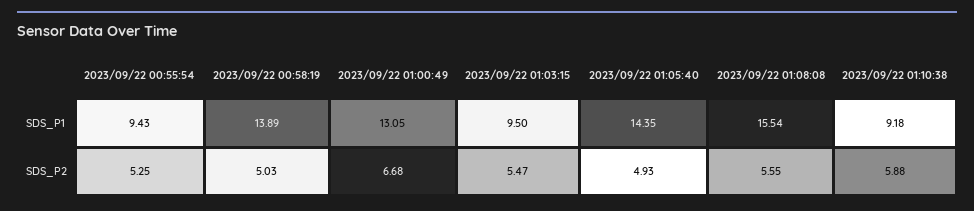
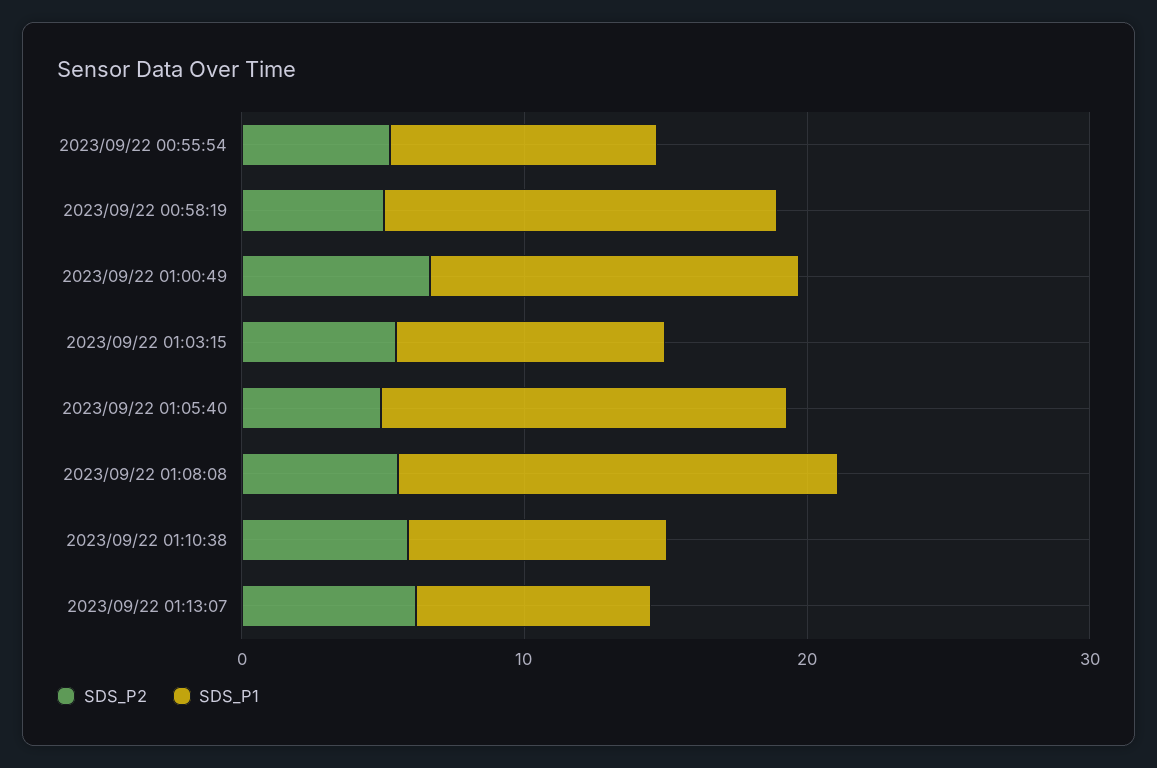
SDS_P2, 2023/09/22 01:13:07: none -> 6
SDS_P1, 2023/09/22 01:13:07: none -> 8

